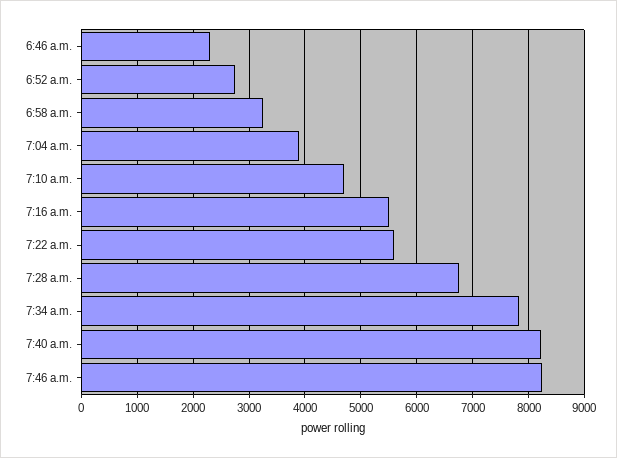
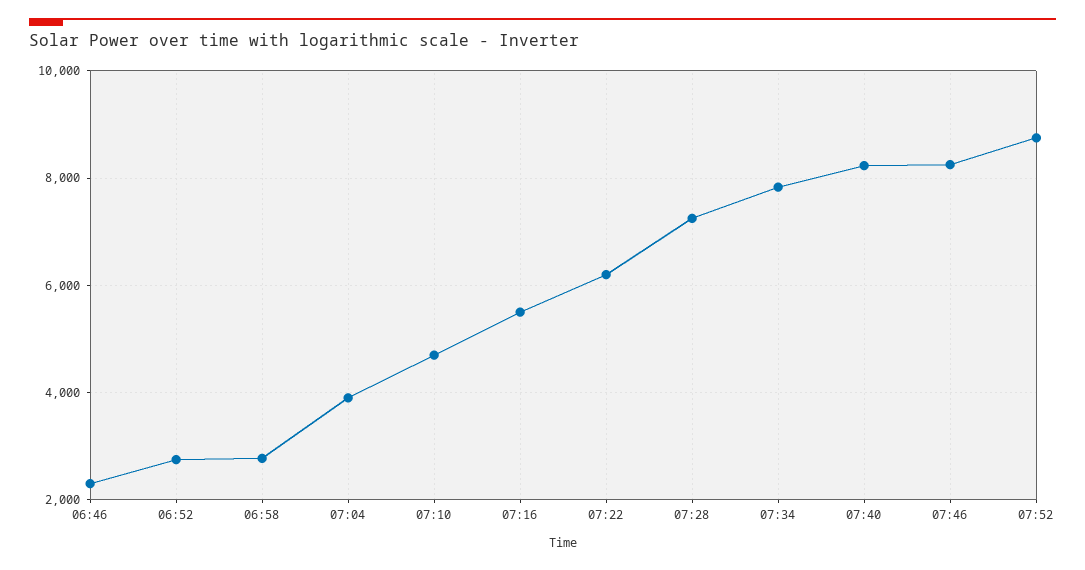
6:58 a.m.: 3200 -> 2800
7:22 a.m.: 5600 -> 6200
7:28 a.m.: 6800 -> 7200
07:52: none -> 8800

